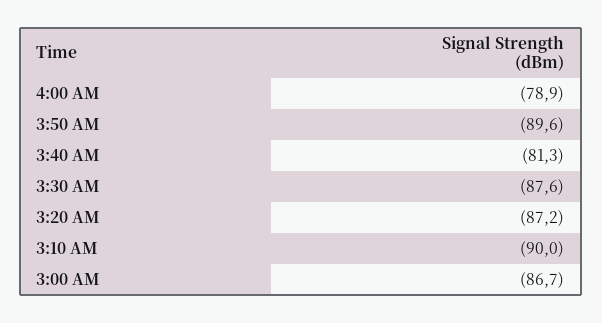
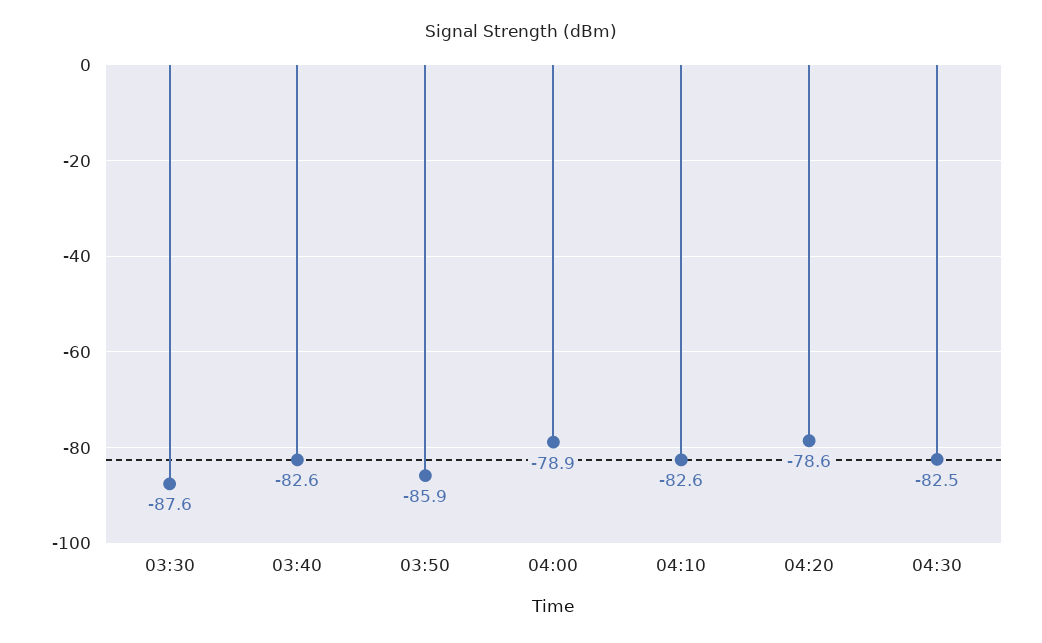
3:50 AM: -89.6 -> -85.9
3:40 AM: -81.3 -> -82.6
3:20 AM: -87.2 -> none
3:10 AM: -90 -> none
3:00 AM: -86.7 -> none
04:10: none -> -82.6
04:20: none -> -78.6
04:30: none -> -82.5

